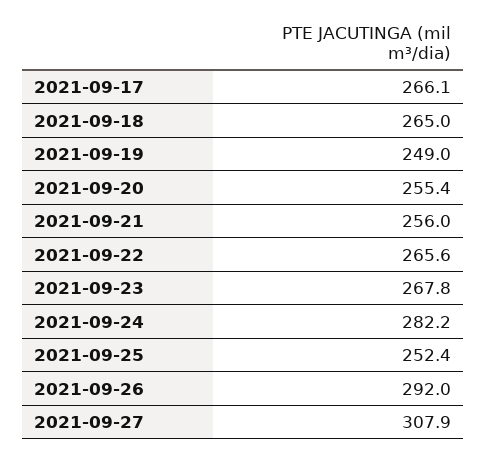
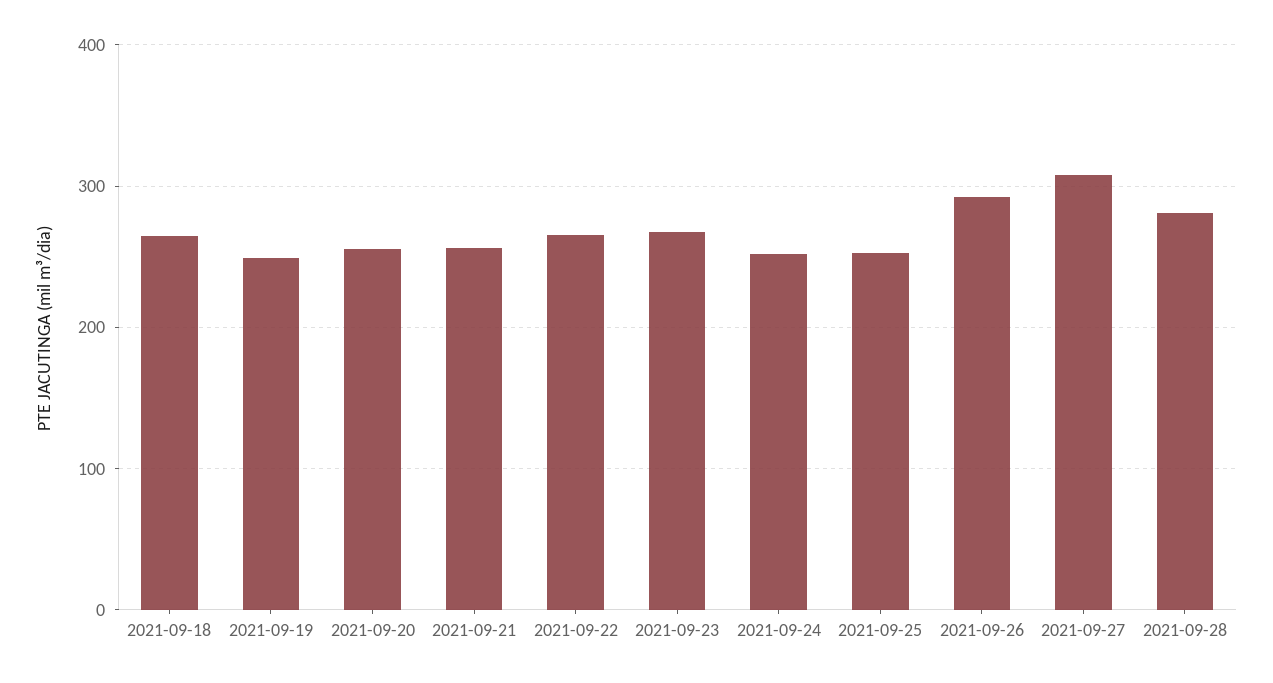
2021-09-17: 266.1 -> none
2021-09-24: 282.2 -> 250
2021-09-28: none -> 280

